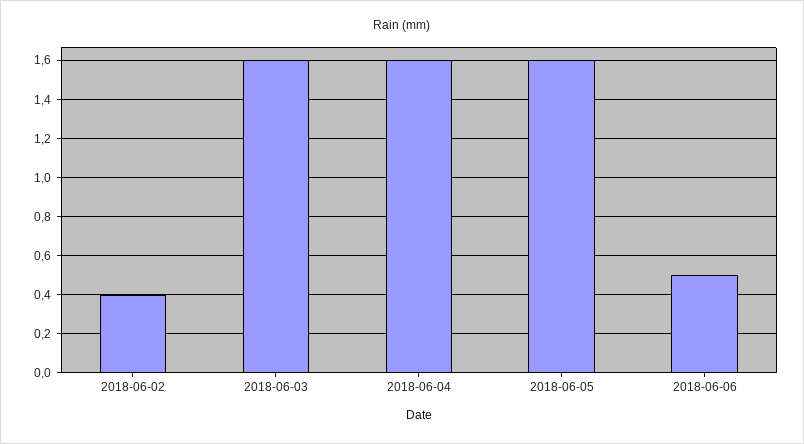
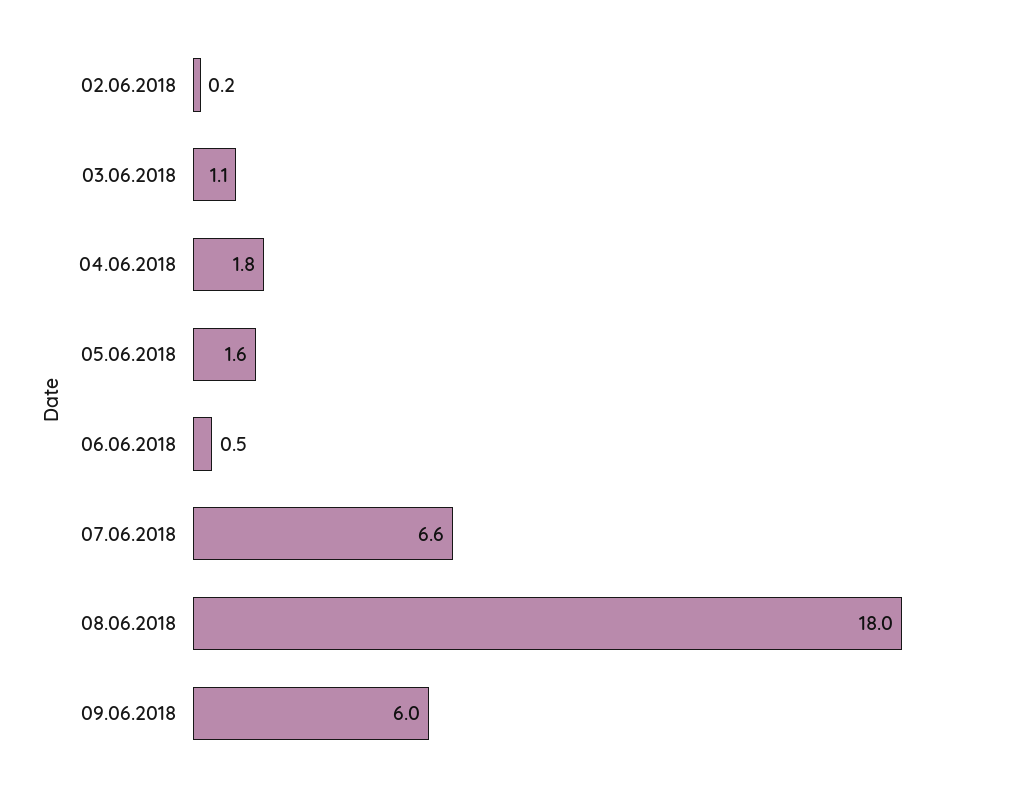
2018-06-02: 0.4 -> 0.2
2018-06-03: 1.6 -> 1.1
2018-06-04: 1.6 -> 1.8
07.06.2018: none -> 6.6
08.06.2018: none -> 18
09.06.2018: none -> 6

